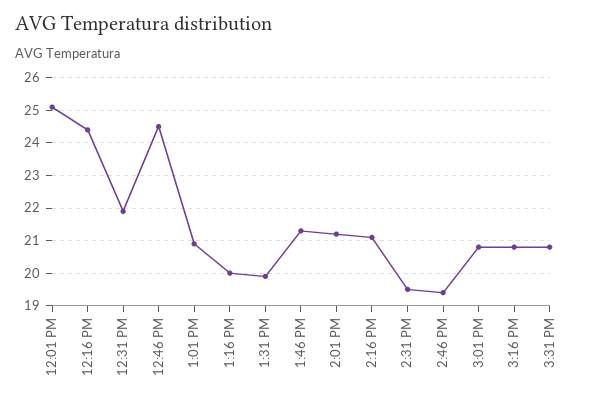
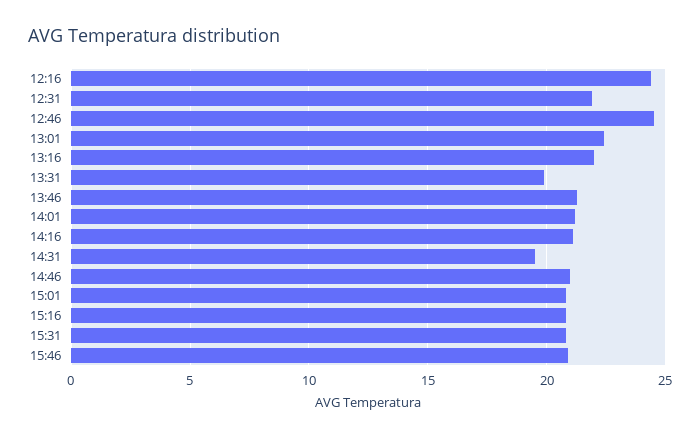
12:01 PM: 25 -> none
1:01 PM: 21 -> 22.5
1:16 PM: 20 -> 22
2:46 PM: 19.5 -> 21
15:46: none -> 21

